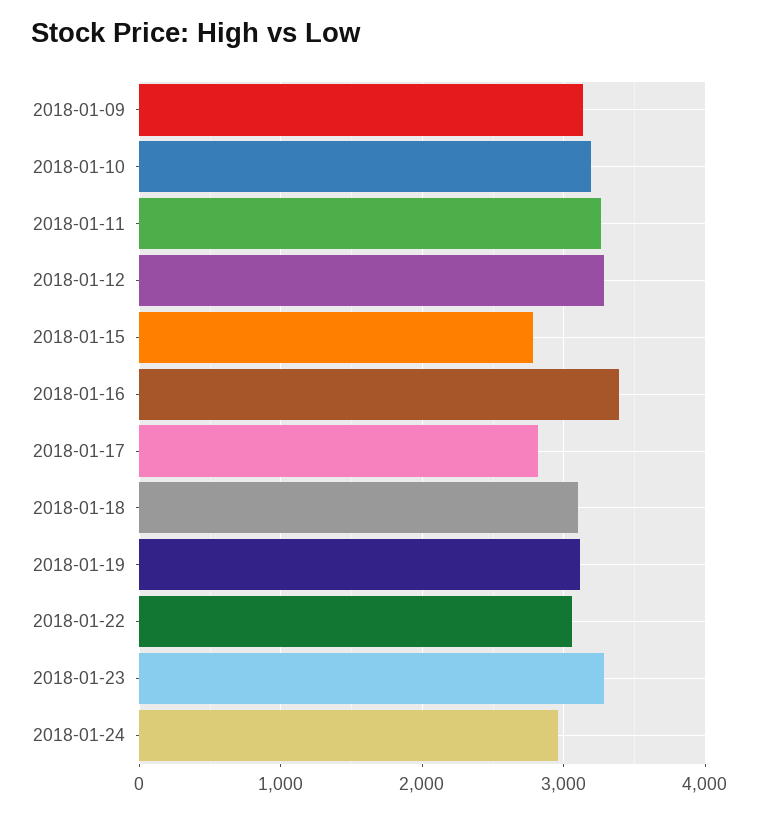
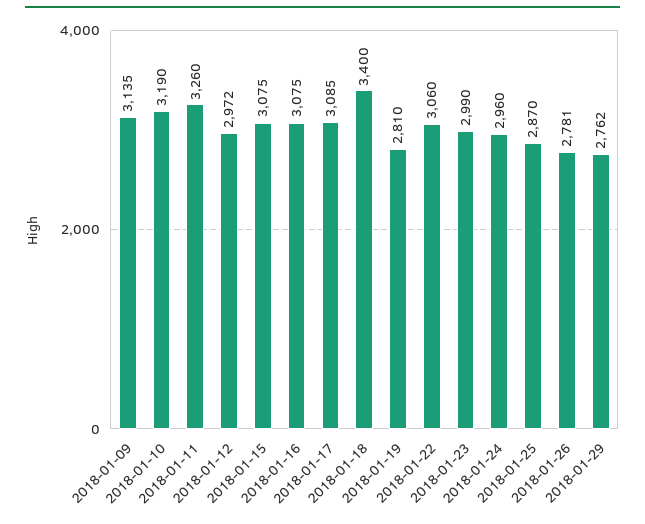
2018-01-12: 3300 -> 2972
2018-01-15: 2800 -> 3075
2018-01-16: 3400 -> 3075
2018-01-17: 2800 -> 3085
2018-01-18: 3100 -> 3400
2018-01-19: 3100 -> 2810
2018-01-23: 3300 -> 2990
2018-01-25: none -> 2870
2018-01-26: none -> 2781
2018-01-29: none -> 2762

